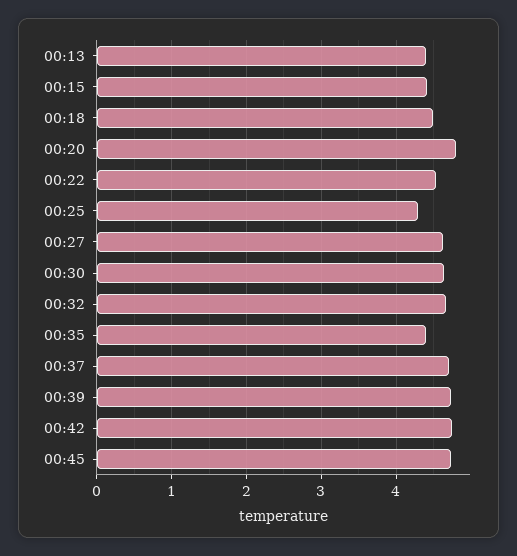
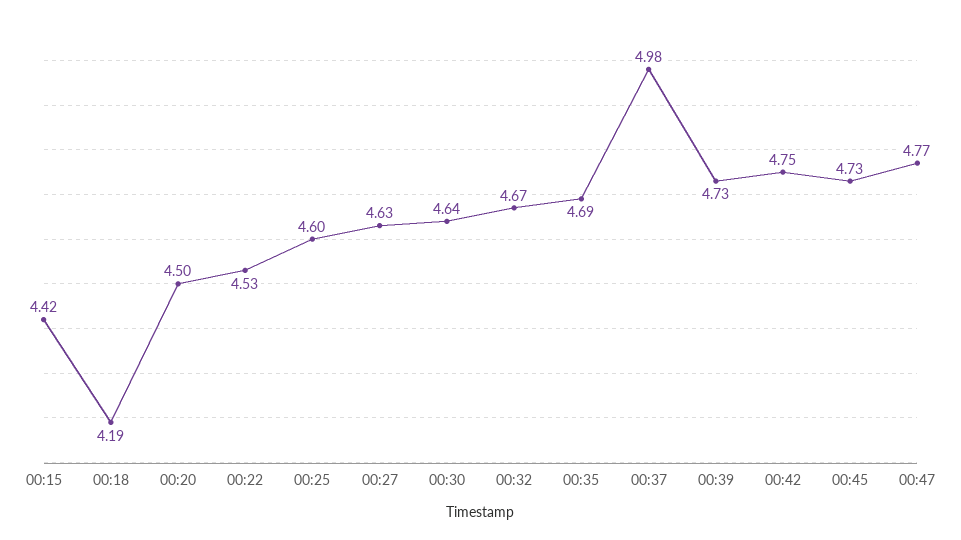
00:13: 4.4 -> none
00:18: 4.5 -> 4.19
00:20: 4.8 -> 4.5
00:25: 4.3 -> 4.6
00:35: 4.4 -> 4.69
00:37: 4.7 -> 4.98
00:47: none -> 4.77

